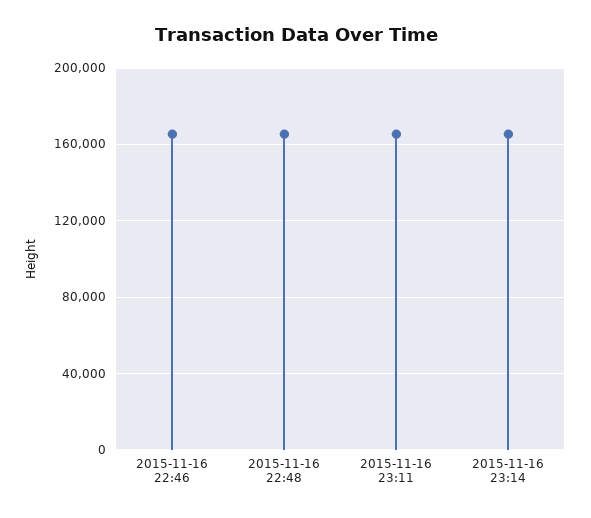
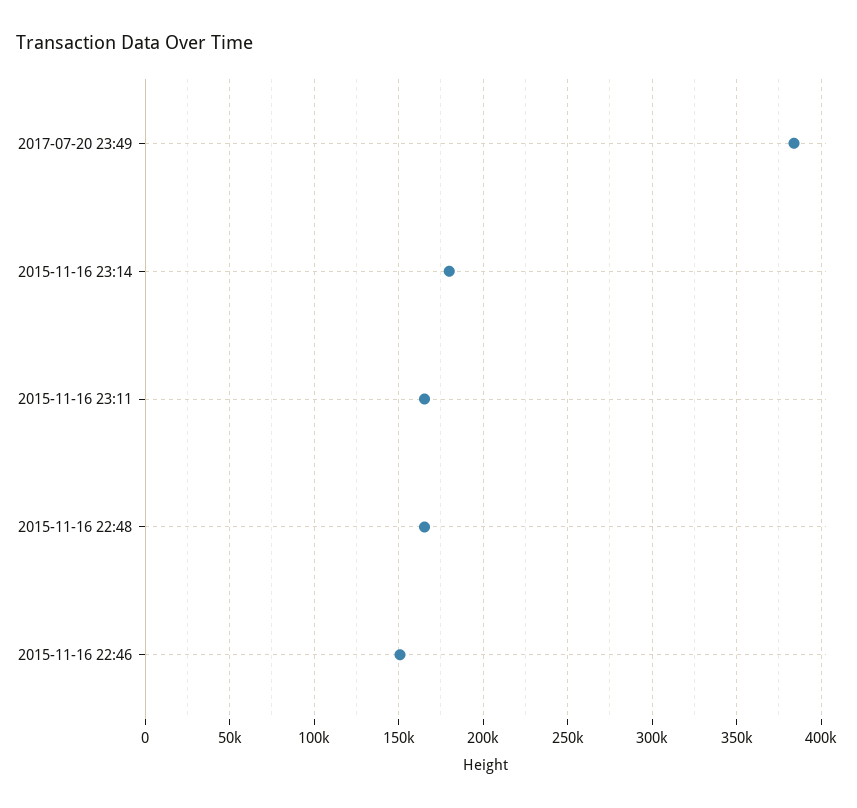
2015-11-16 22:46: 165000 -> 150000
2015-11-16 23:14: 165000 -> 180000
2017-07-20 23:49: none -> 385000

